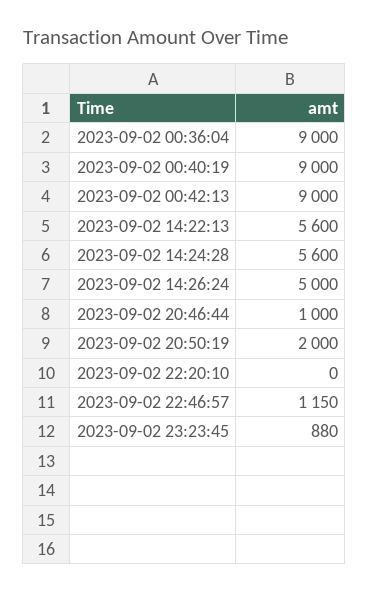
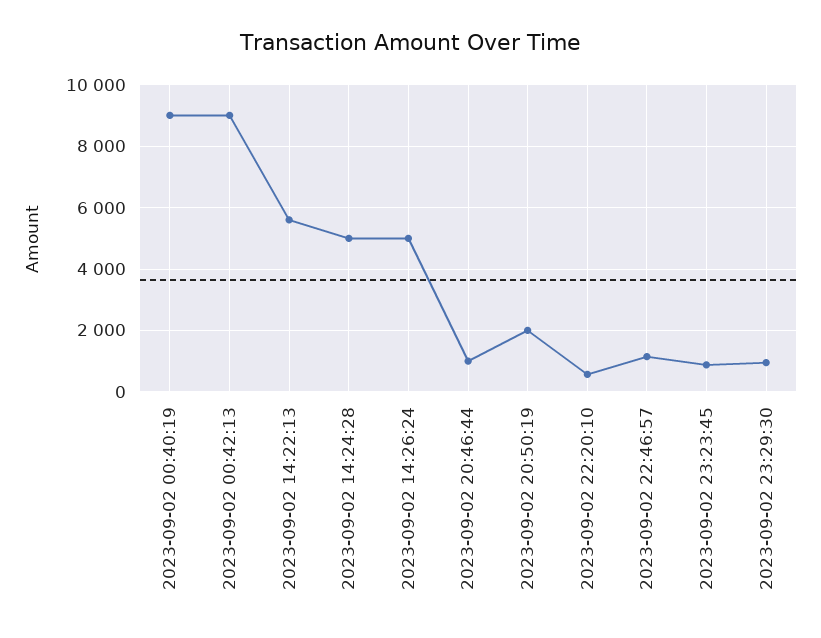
2023-09-02 00:36:04: 9000 -> none
2023-09-02 14:24:28: 5600 -> 5000
2023-09-02 22:20:10: 0 -> 600
2023-09-02 23:29:30: none -> 1000

